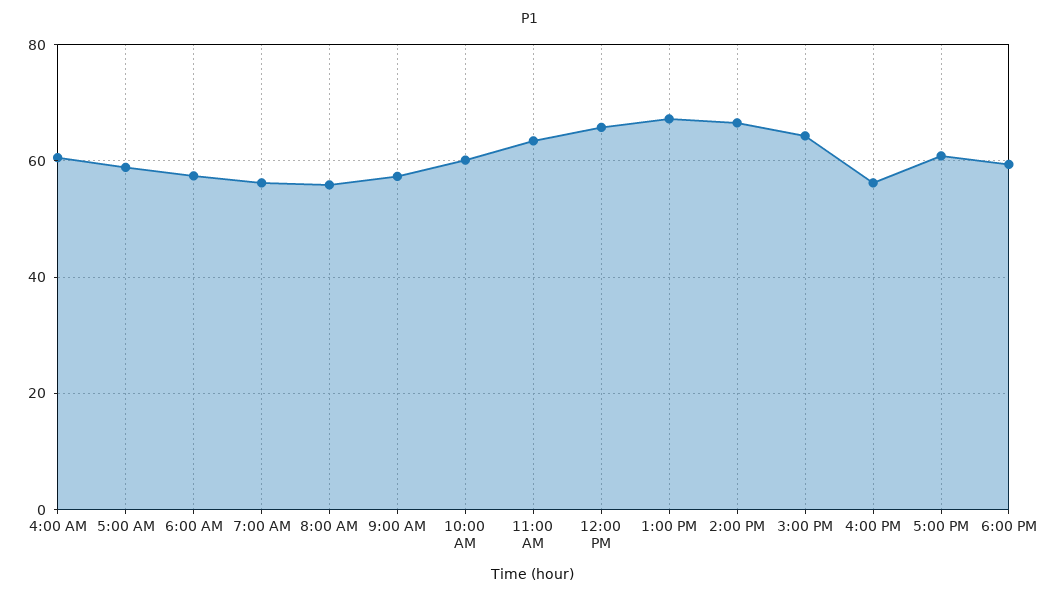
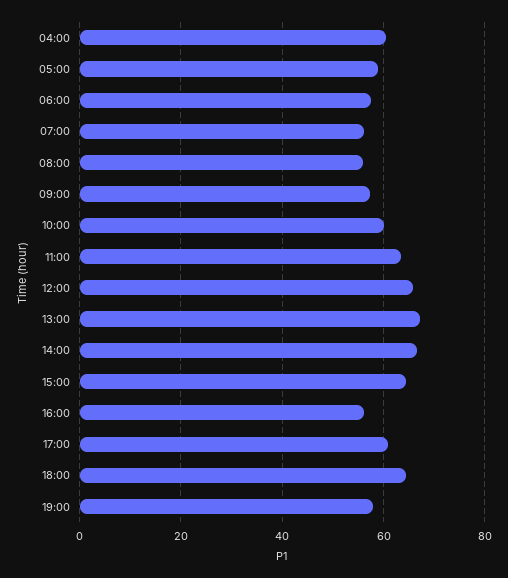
6:00 PM: 60 -> 64
19:00: none -> 58

